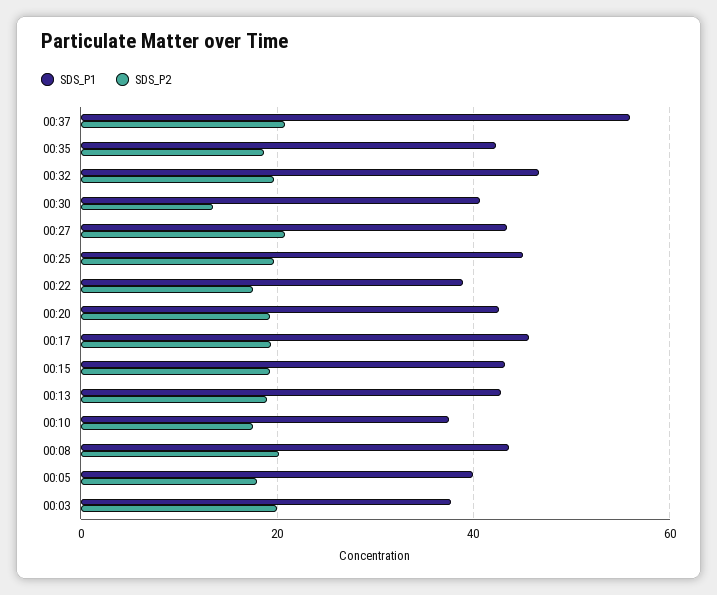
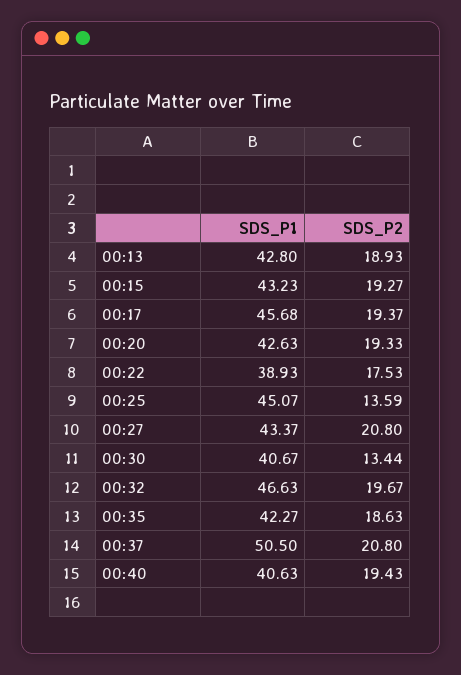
SDS_P1, 00:37: 56 -> 50.5
SDS_P2, 00:25: 20 -> 13.59
SDS_P1, 00:10: 38 -> none
SDS_P2, 00:10: 18 -> none
SDS_P1, 00:08: 44 -> none
SDS_P2, 00:08: 20 -> none
SDS_P1, 00:05: 40 -> none
SDS_P2, 00:05: 18 -> none
SDS_P1, 00:03: 38 -> none
SDS_P2, 00:03: 20 -> none
SDS_P1, 00:40: none -> 40.63
SDS_P2, 00:40: none -> 19.43

